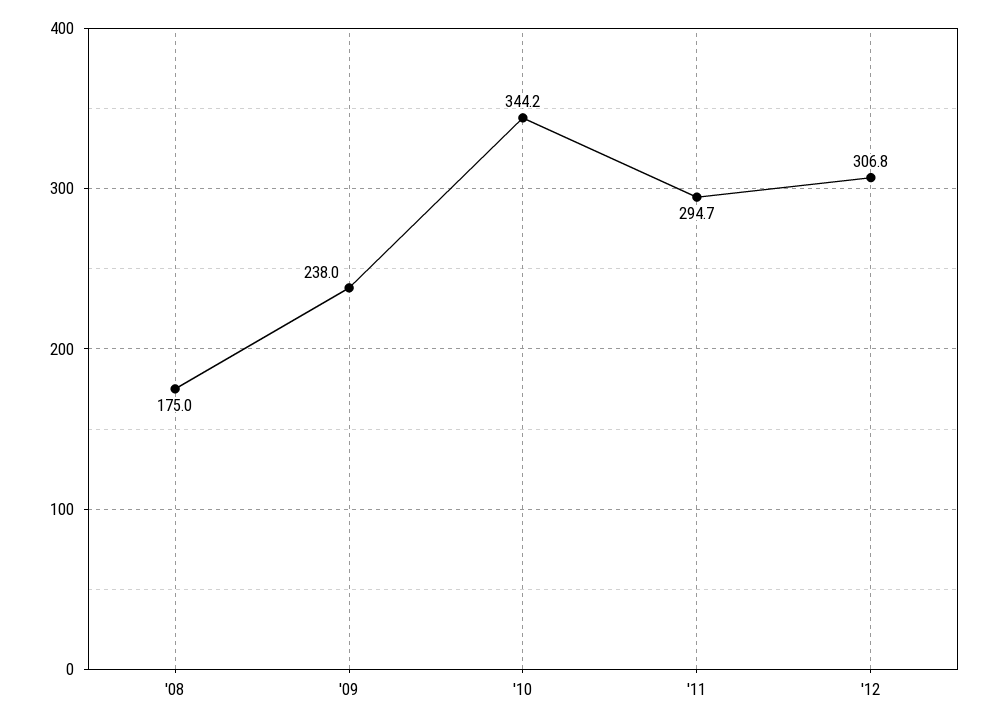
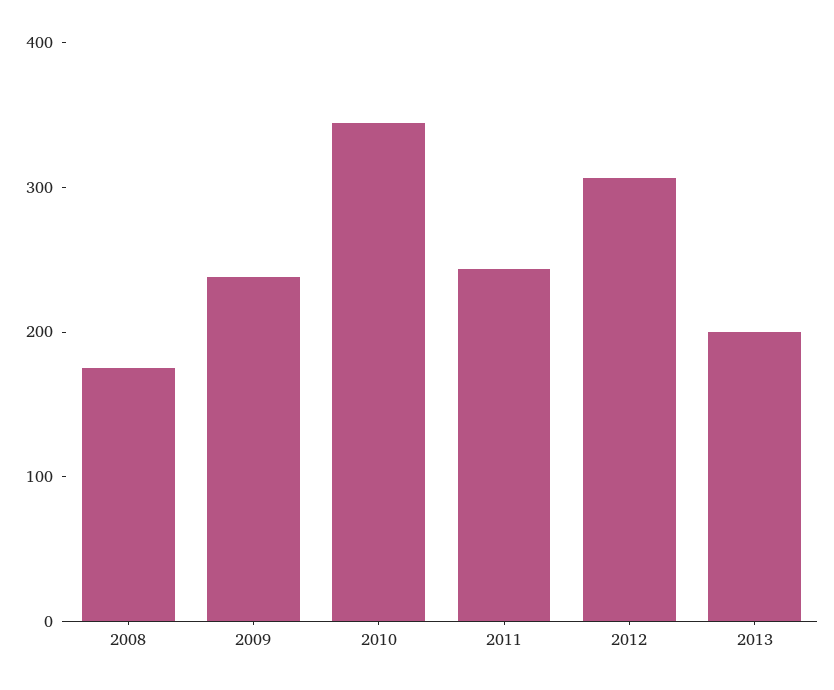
'11: 294.7 -> 240
2013: none -> 200

